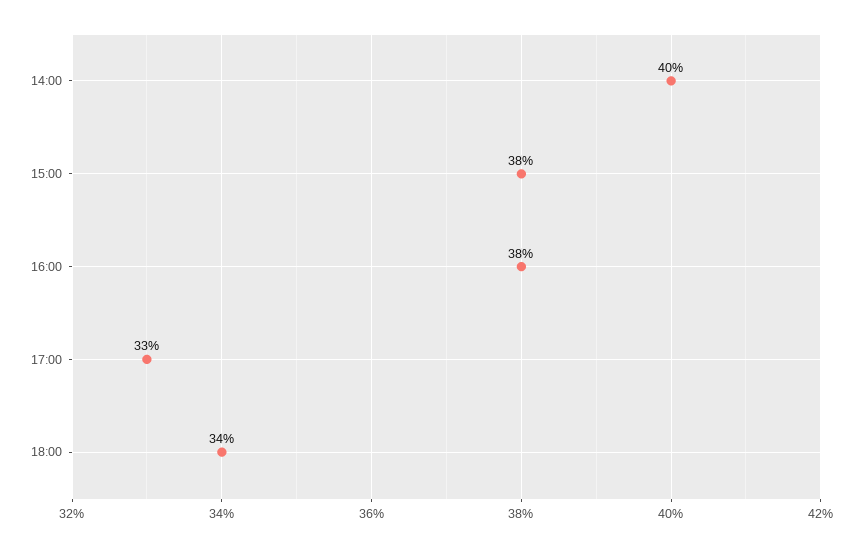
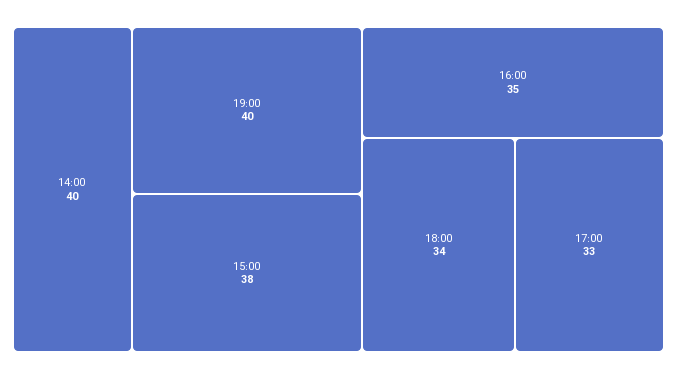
16:00: 38 -> 35
19:00: none -> 40

